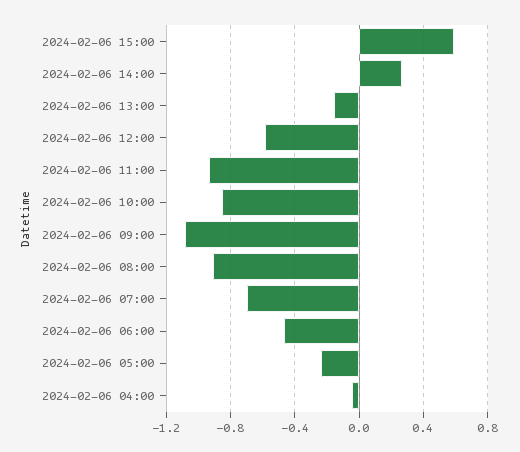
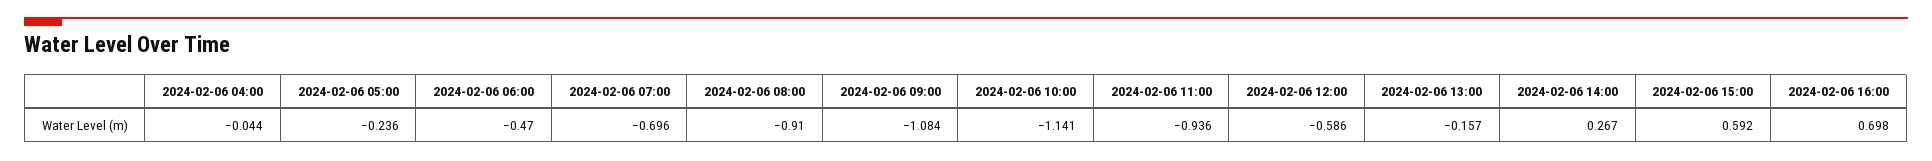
2024-02-06 10:00: -0.85 -> -1.141
2024-02-06 16:00: none -> 0.698

